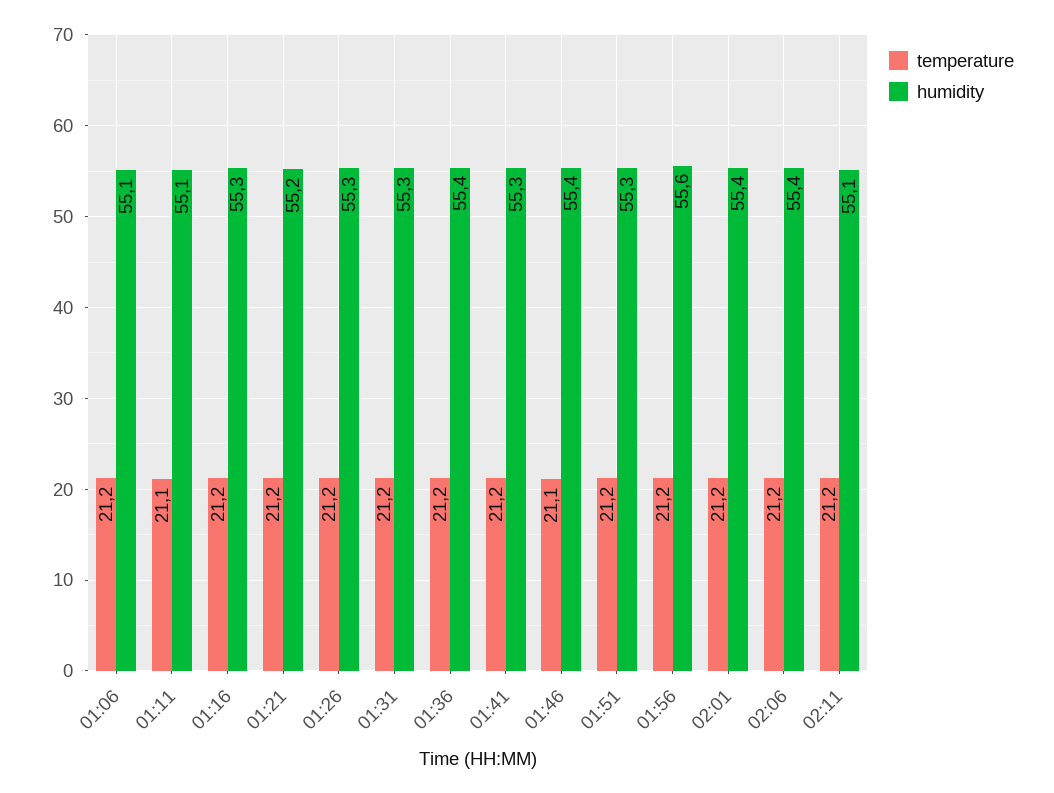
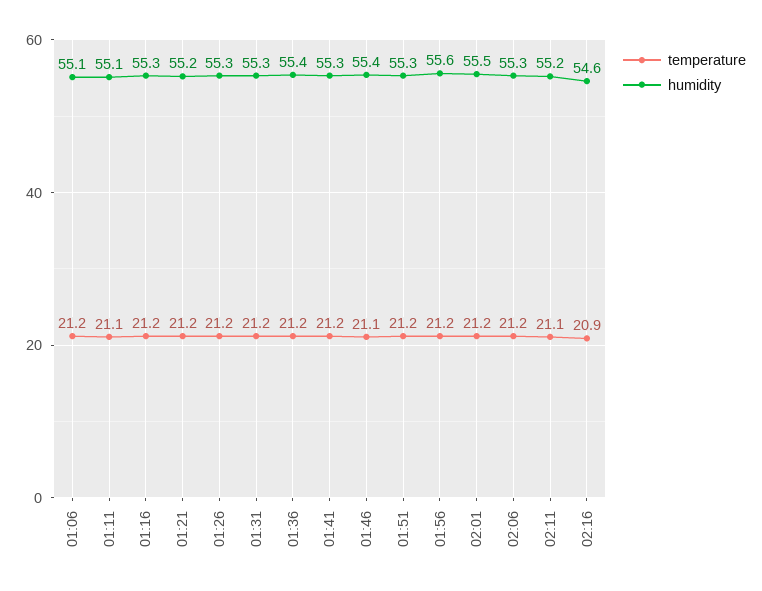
humidity, 02:01: 55.4 -> 55.5
humidity, 02:06: 55.4 -> 55.3
temperature, 02:11: 21.2 -> 21.1
humidity, 02:11: 55.1 -> 55.2
temperature, 02:16: none -> 20.9
humidity, 02:16: none -> 54.6

